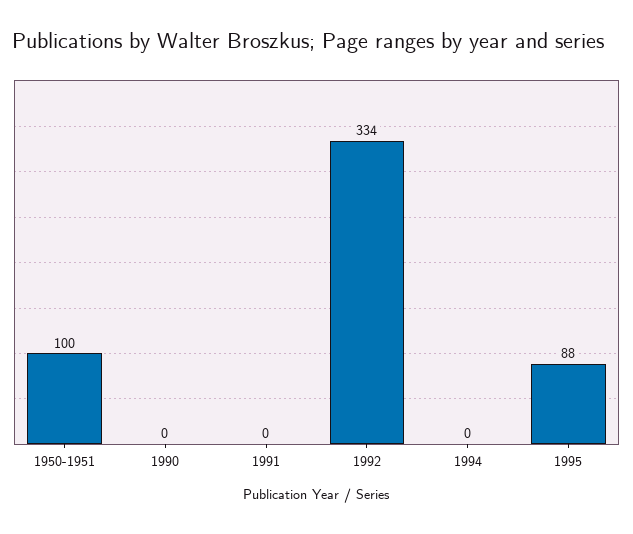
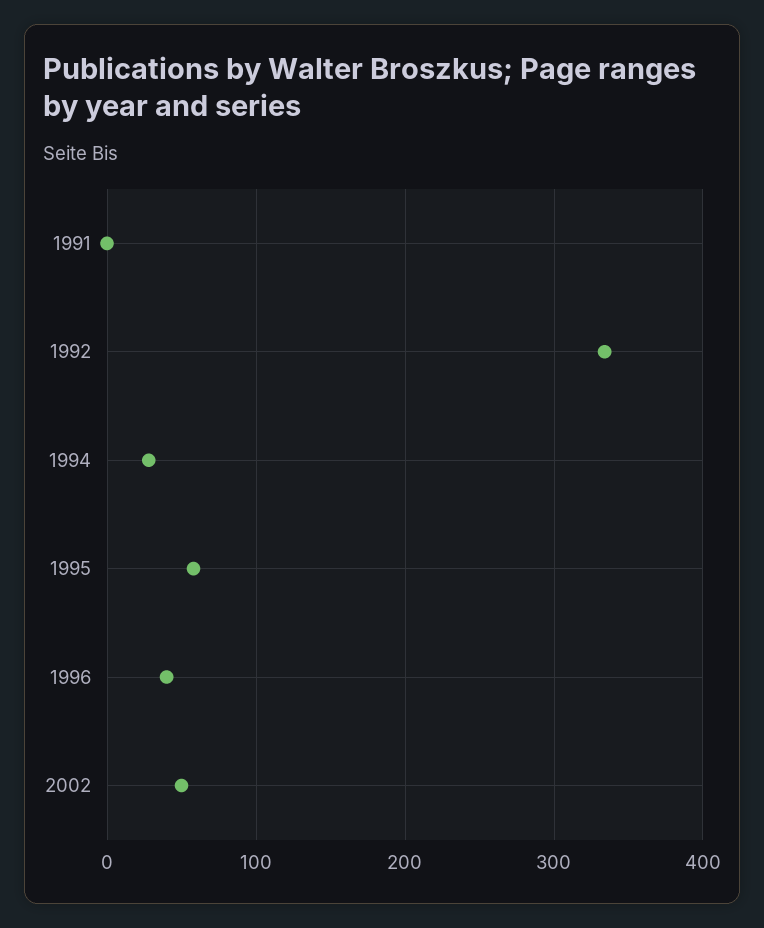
1950-1951: 100 -> none
1990: 0 -> none
1994: 0 -> 30
1995: 88 -> 60
1996: none -> 40
2002: none -> 50

